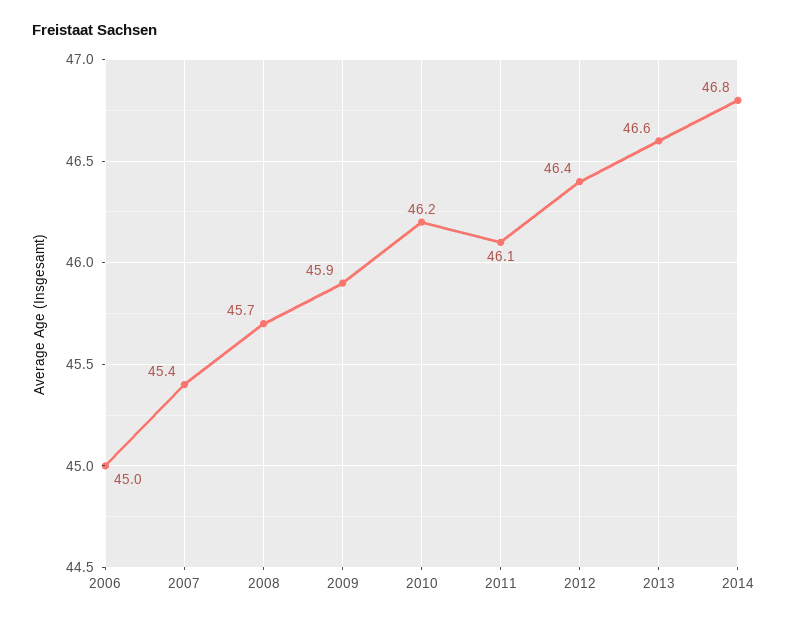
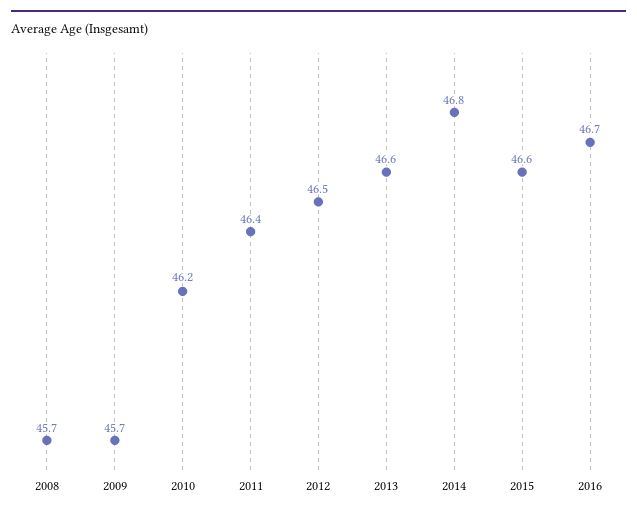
2006: 45 -> none
2007: 45.4 -> none
2009: 45.9 -> 45.7
2011: 46.1 -> 46.4
2012: 46.4 -> 46.5
2015: none -> 46.6
2016: none -> 46.7

